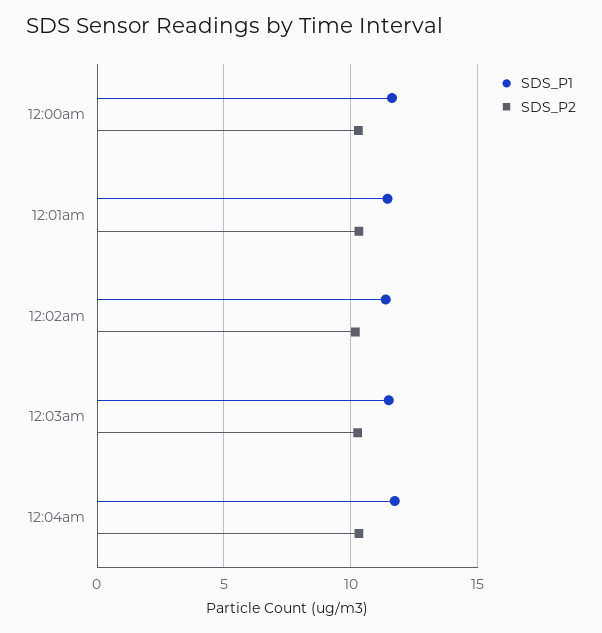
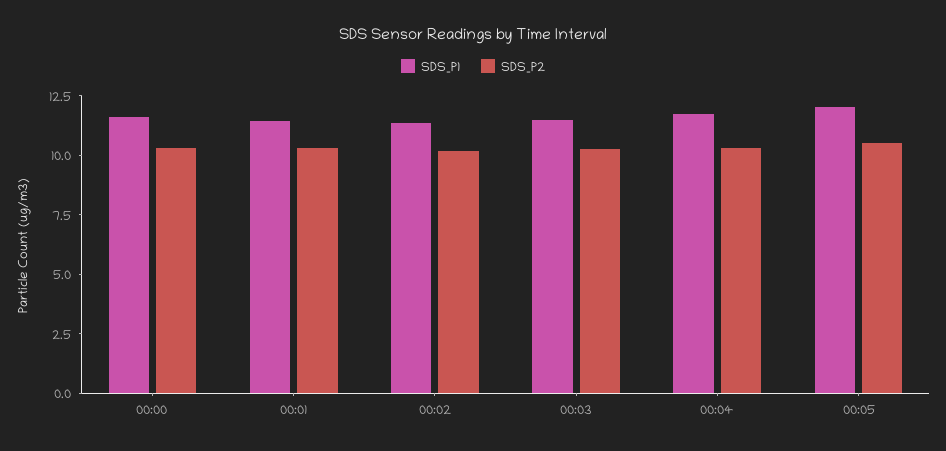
SDS_P1, 00:05: none -> 12
SDS_P2, 00:05: none -> 10.5

